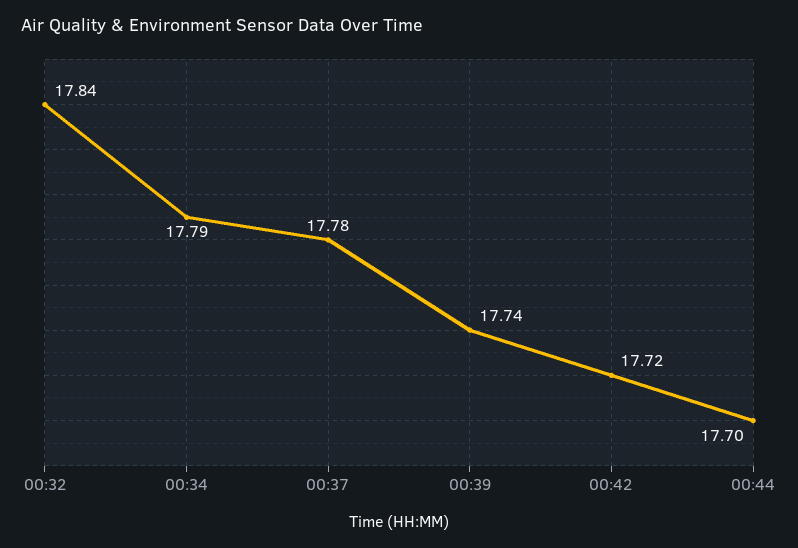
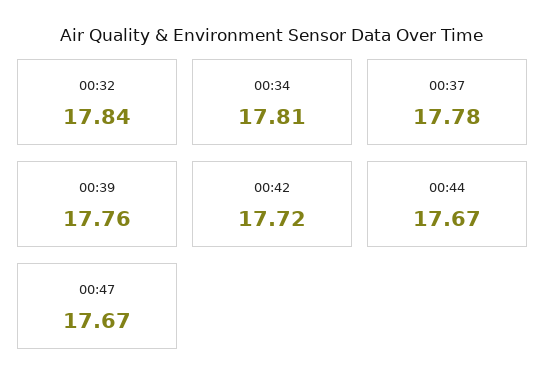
00:34: 17.79 -> 17.81
00:39: 17.74 -> 17.76
00:44: 17.7 -> 17.67
00:47: none -> 17.67

